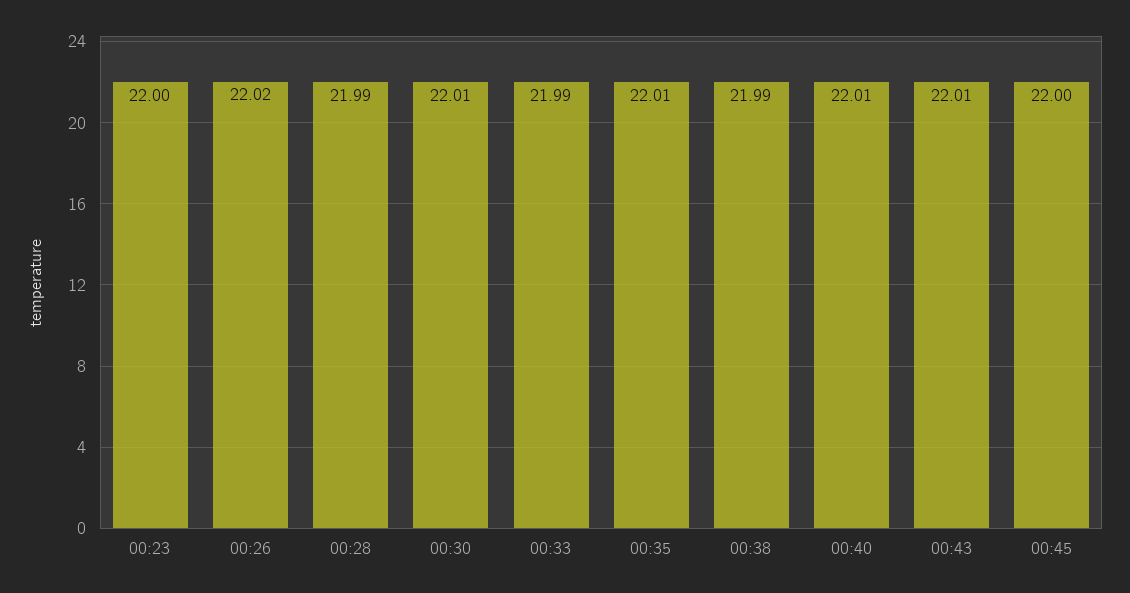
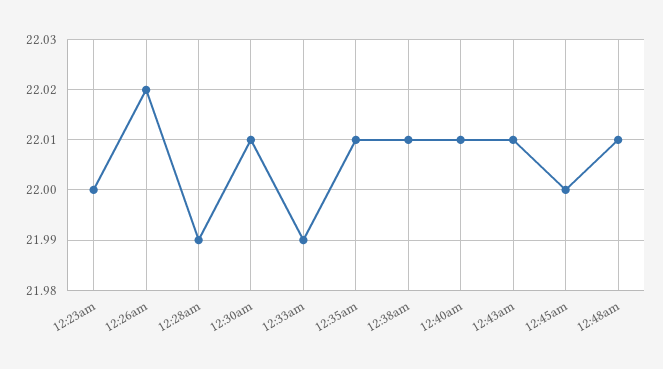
00:38: 21.99 -> 22.01
12:48am: none -> 22.01

